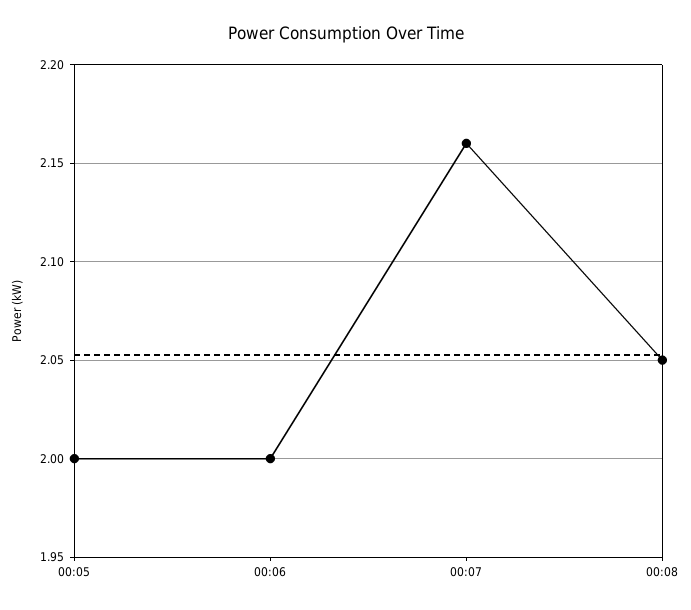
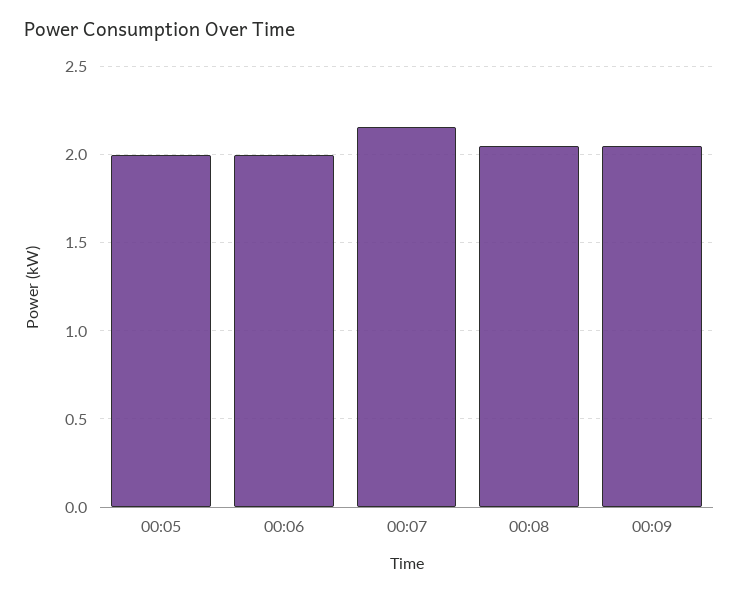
00:09: none -> 2.05

